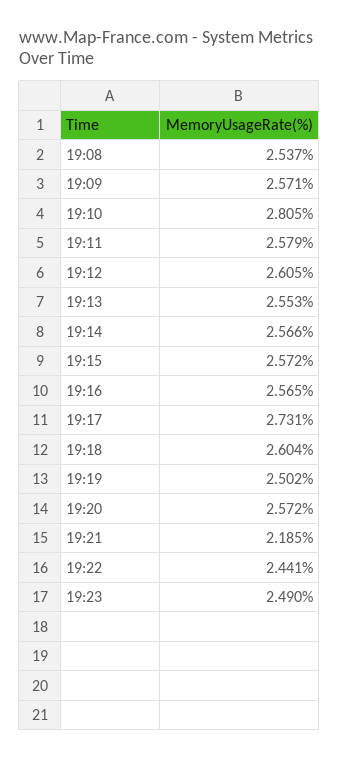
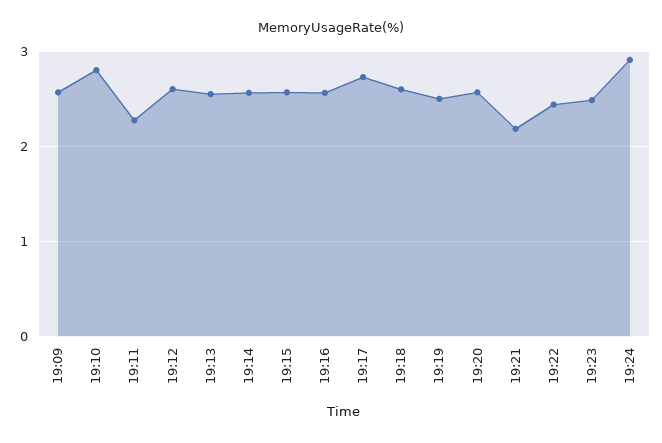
19:08: 2.537 -> none
19:11: 2.579 -> 2.3
19:24: none -> 2.9

